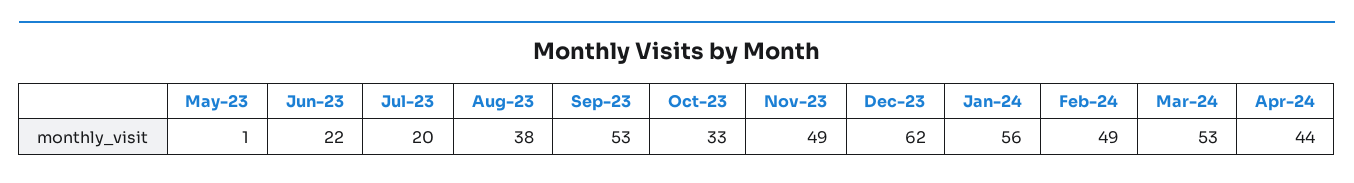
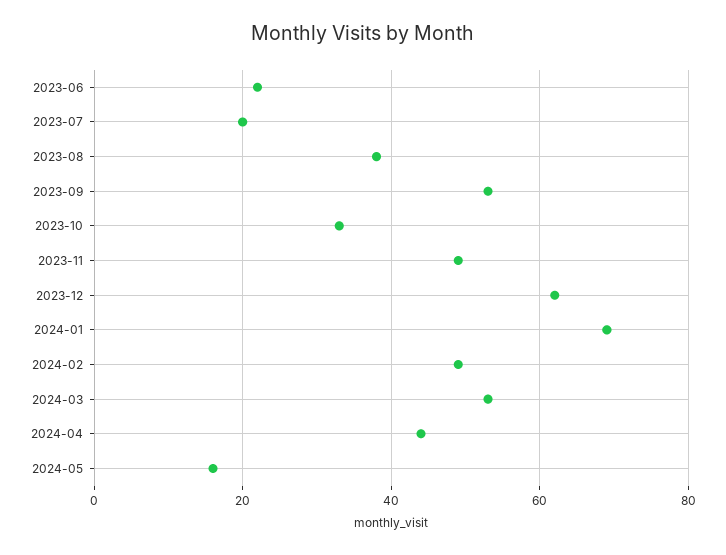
May-23: 1 -> none
Jan-24: 56 -> 70
2024-05: none -> 15

